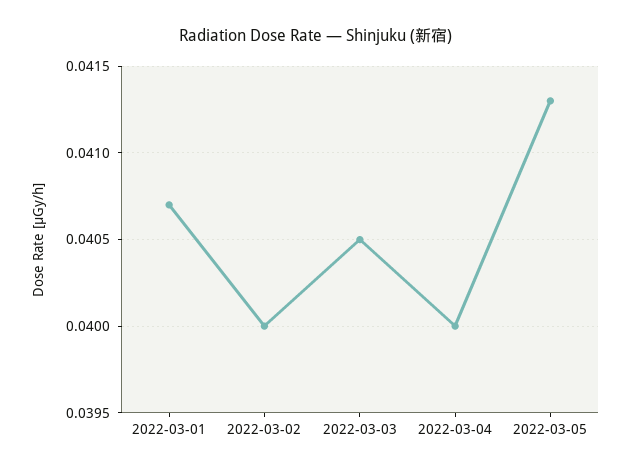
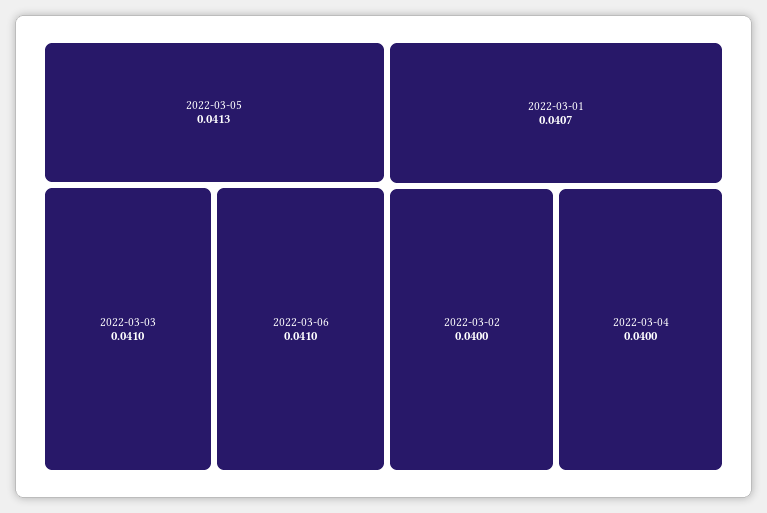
2022-03-03: 0.0405 -> 0.041
2022-03-06: none -> 0.041

